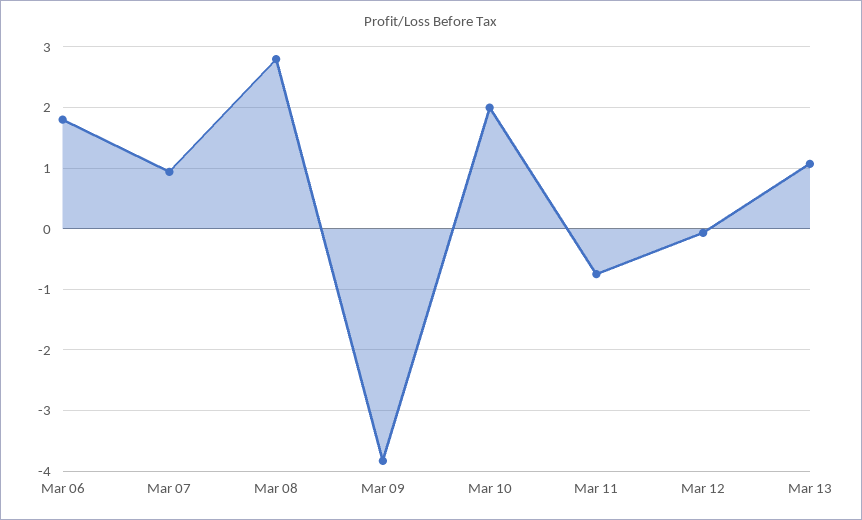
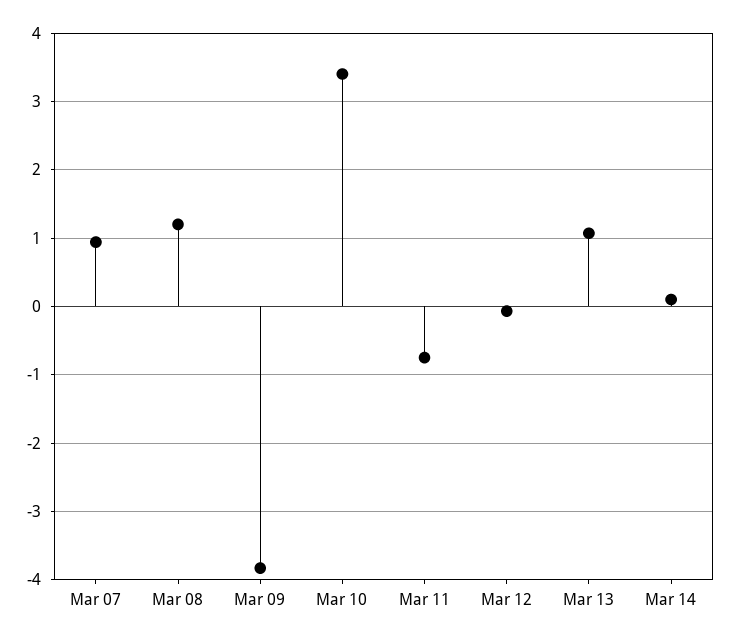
Mar 06: 1.8 -> none
Mar 08: 2.8 -> 1.2
Mar 10: 2 -> 3.4
Mar 14: none -> 0.1

